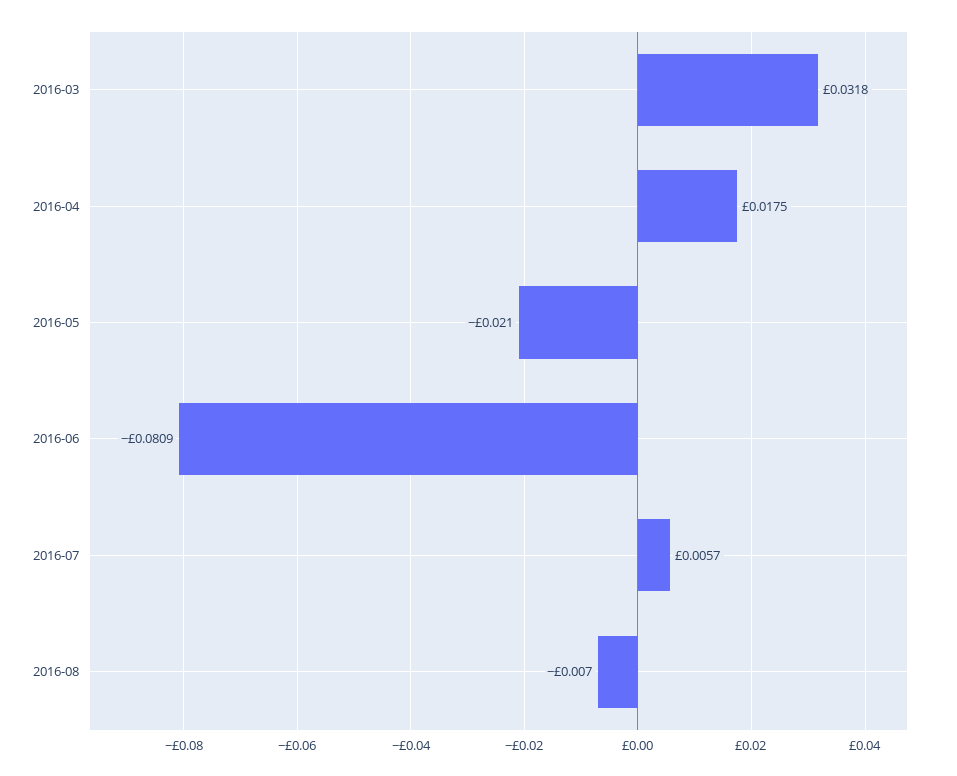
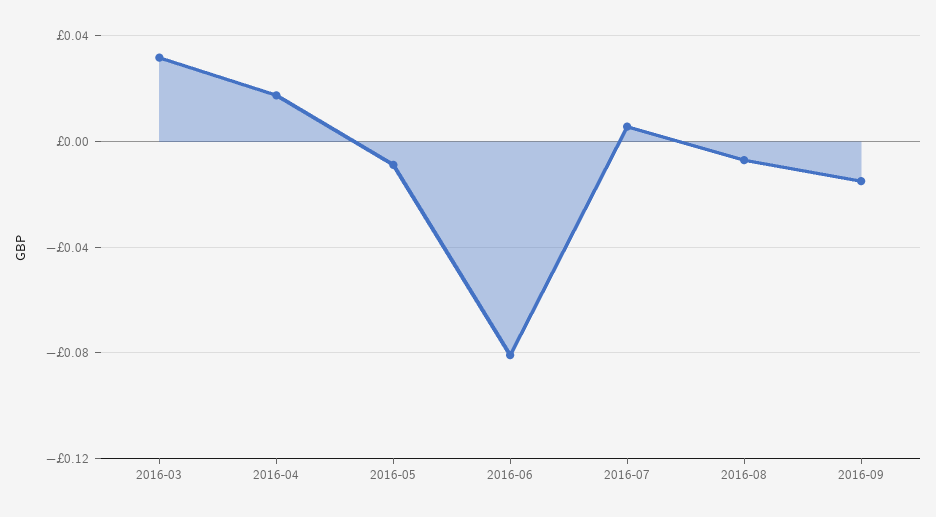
2016-05: -0.021 -> -0.01
2016-09: none -> -0.015

